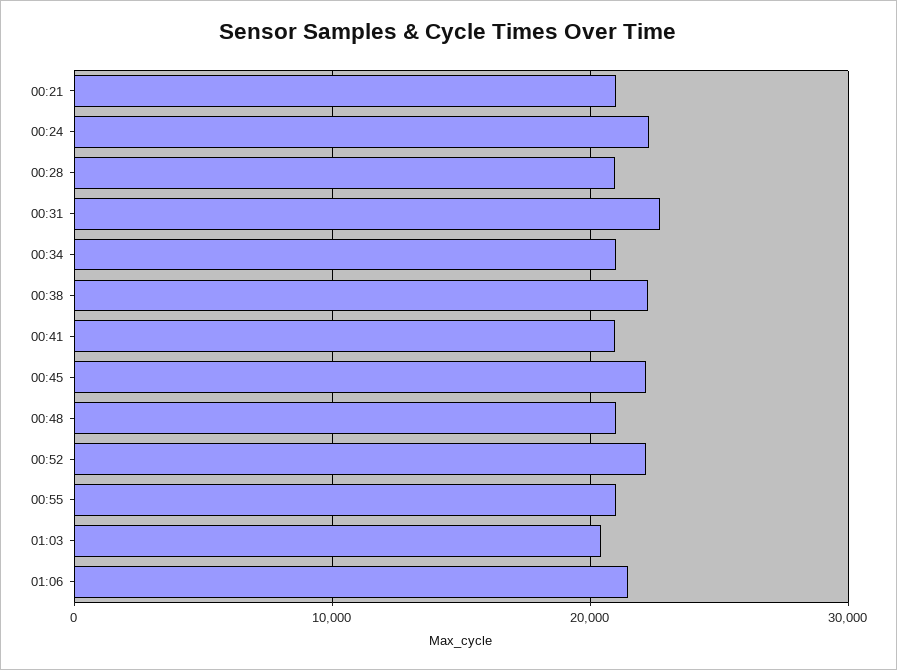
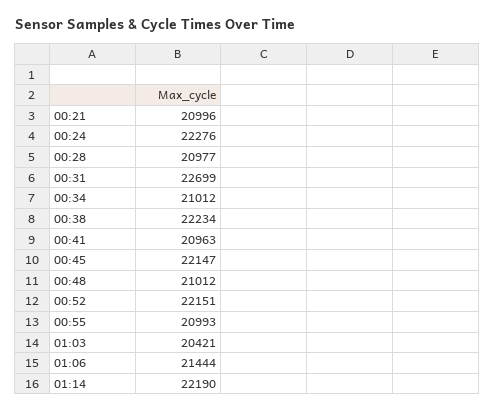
01:14: none -> 22190

